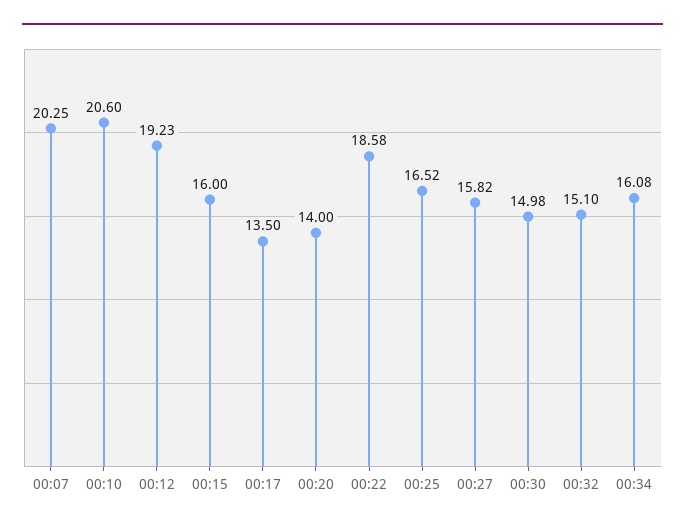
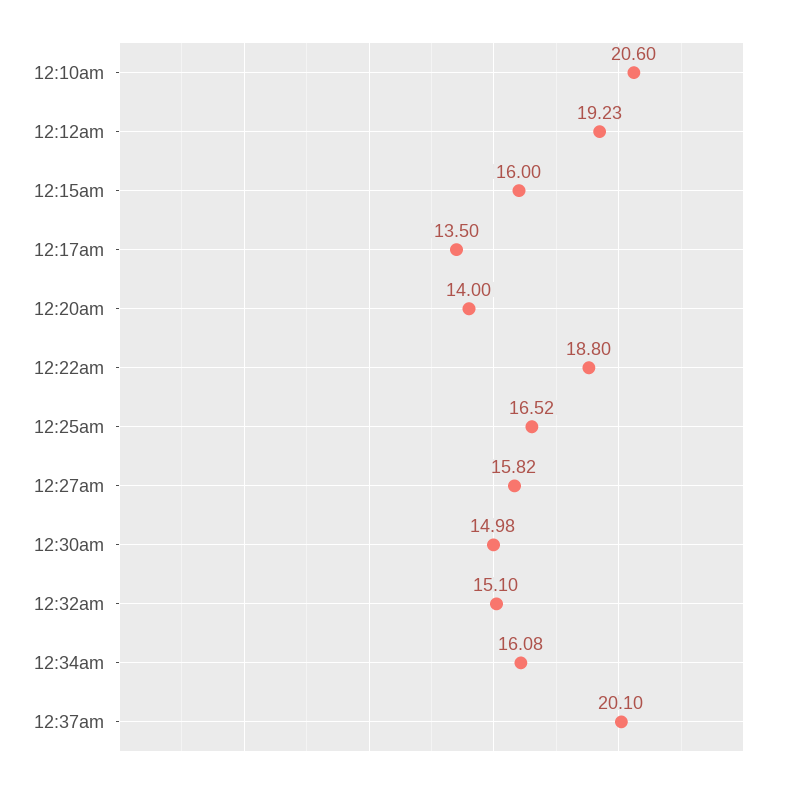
00:07: 20.25 -> none
00:22: 18.58 -> 18.8
12:37am: none -> 20.1

